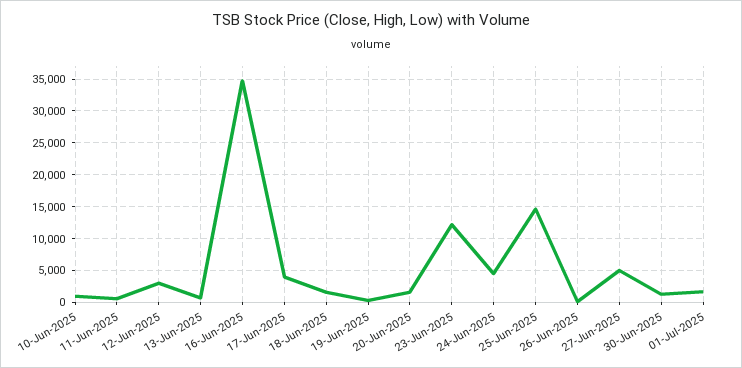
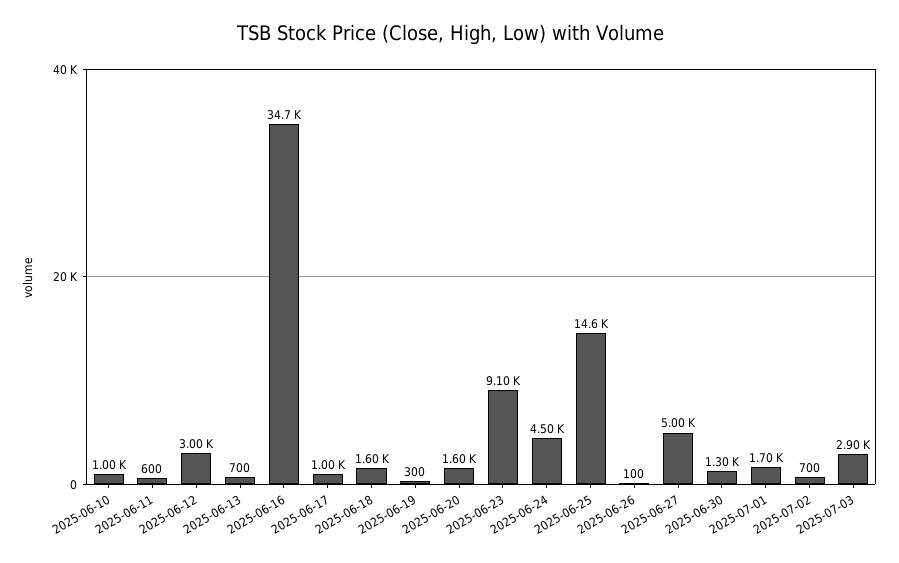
17-Jun-2025: 4000 -> 1000
23-Jun-2025: 12000 -> 9100
2025-07-02: none -> 700
2025-07-03: none -> 2900

